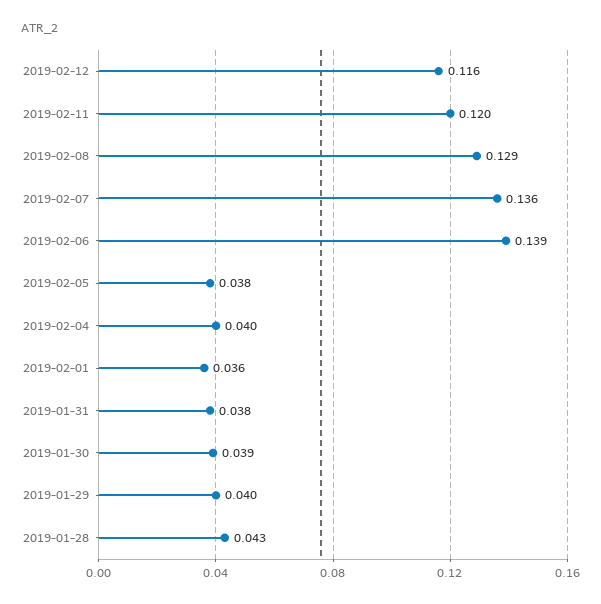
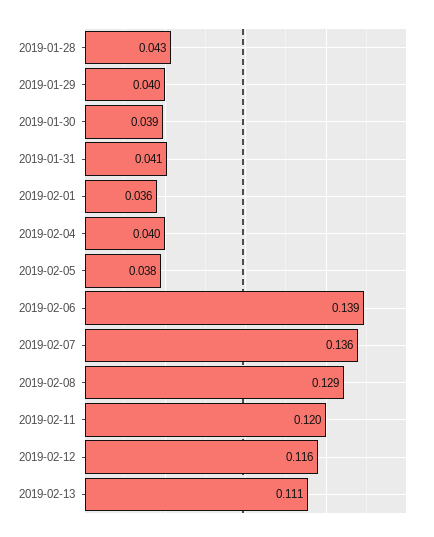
2019-01-31: 0.038 -> 0.041
2019-02-13: none -> 0.111

